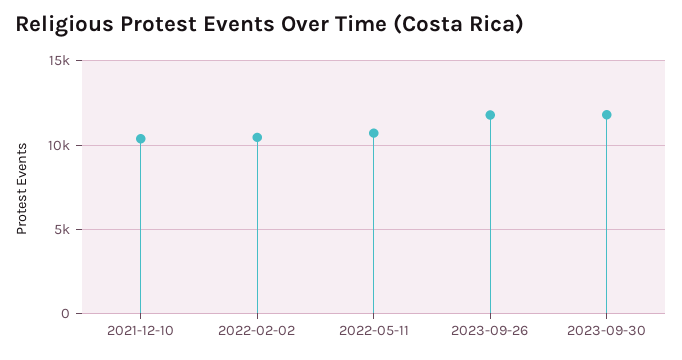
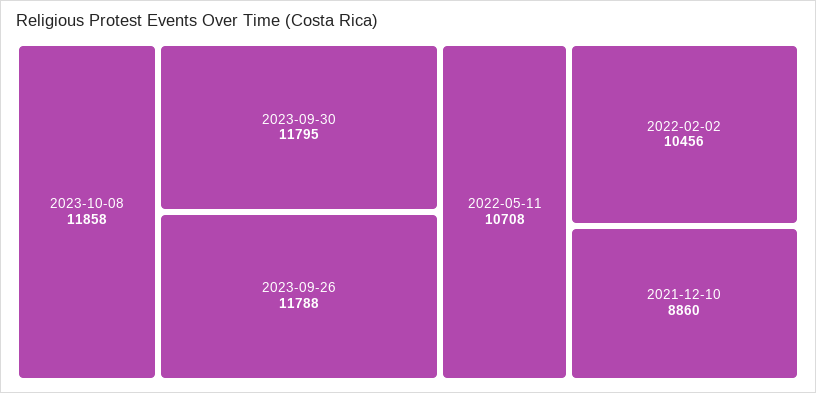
2021-12-10: 10500 -> 8860
2023-10-08: none -> 11858

